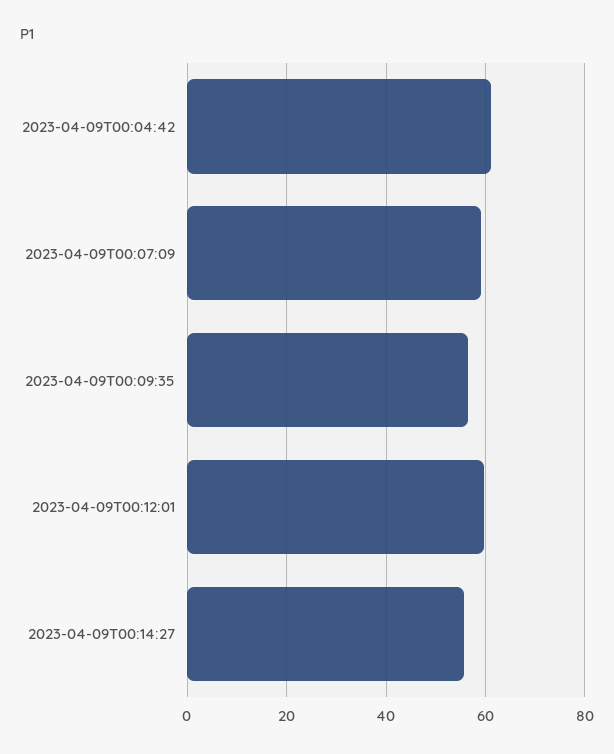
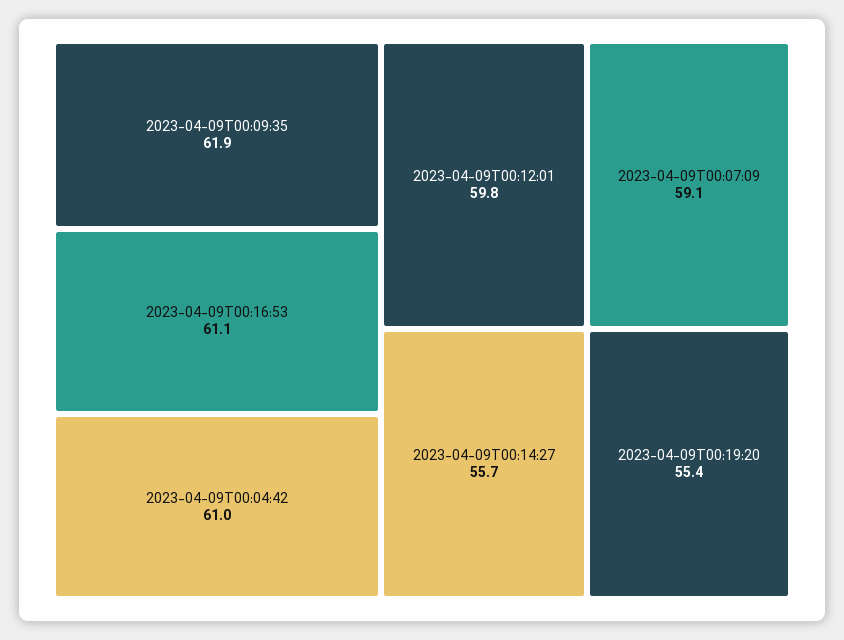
2023-04-09T00:09:35: 56 -> 61.9
2023-04-09T00:16:53: none -> 61.1
2023-04-09T00:19:20: none -> 55.4

